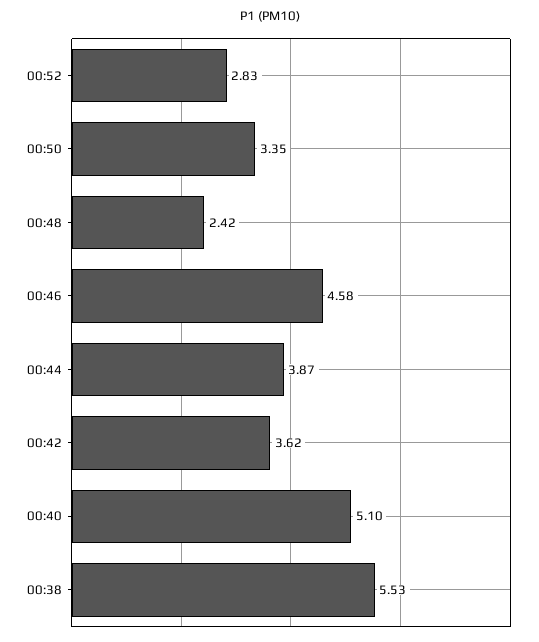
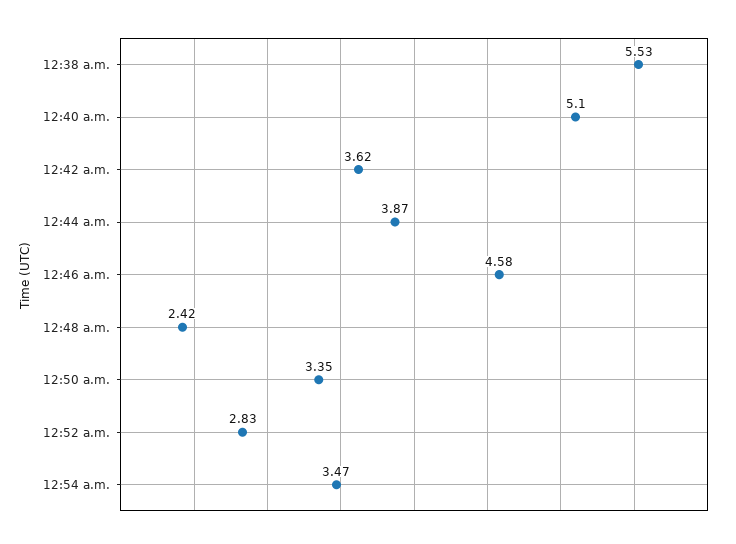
12:54 a.m.: none -> 3.47

